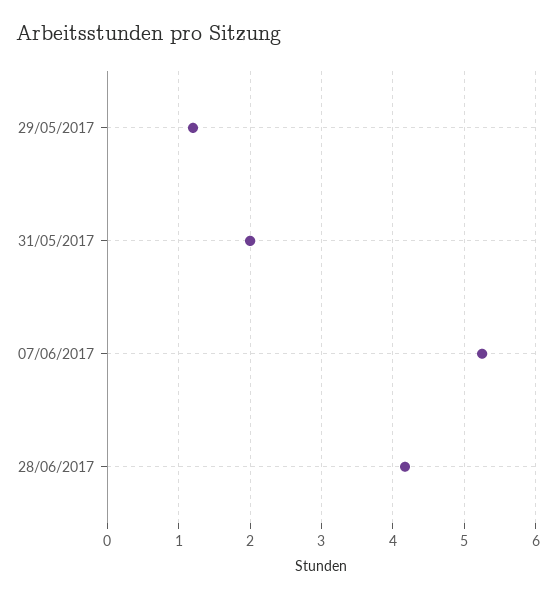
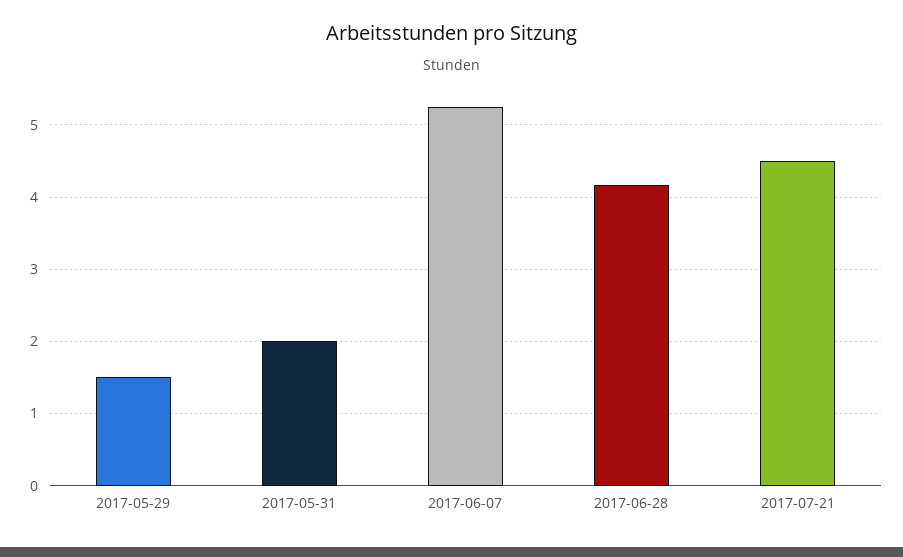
29/05/2017: 1.2 -> 1.5
2017-07-21: none -> 4.5

